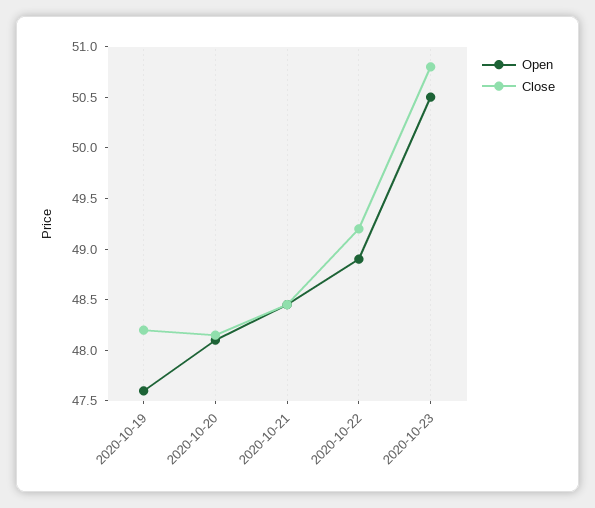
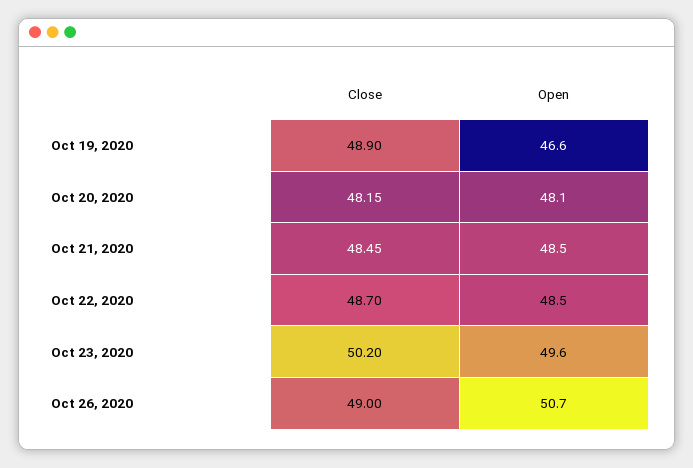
Open, 2020-10-19: 47.6 -> 46.6
Close, 2020-10-19: 48.2 -> 48.9
Open, 2020-10-22: 48.9 -> 48.5
Close, 2020-10-22: 49.2 -> 48.7
Open, 2020-10-23: 50.5 -> 49.6
Close, 2020-10-23: 50.8 -> 50.2
Close, Oct 26, 2020: none -> 49
Open, Oct 26, 2020: none -> 50.7

